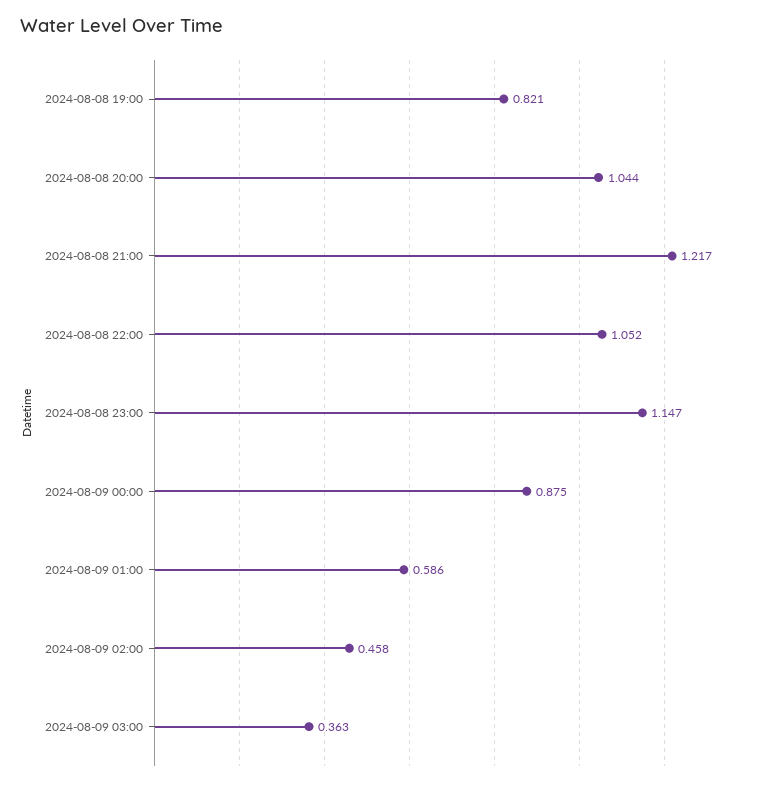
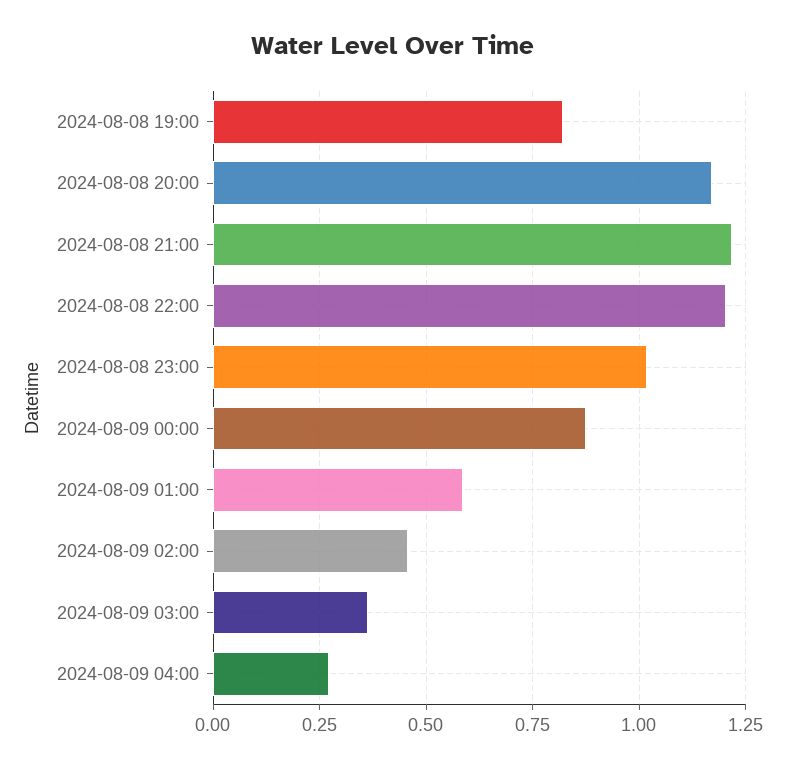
2024-08-08 20:00: 1.044 -> 1.175
2024-08-08 22:00: 1.052 -> 1.2
2024-08-08 23:00: 1.147 -> 1.025
2024-08-09 04:00: none -> 0.275

